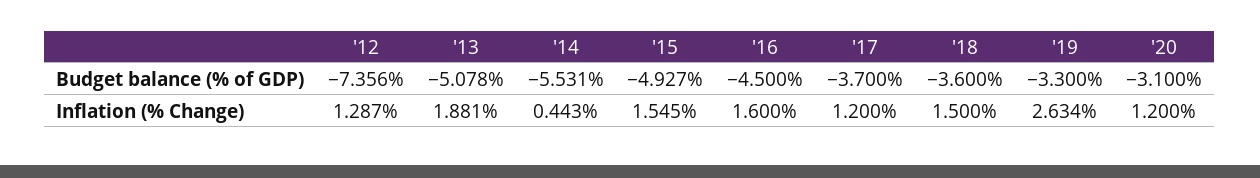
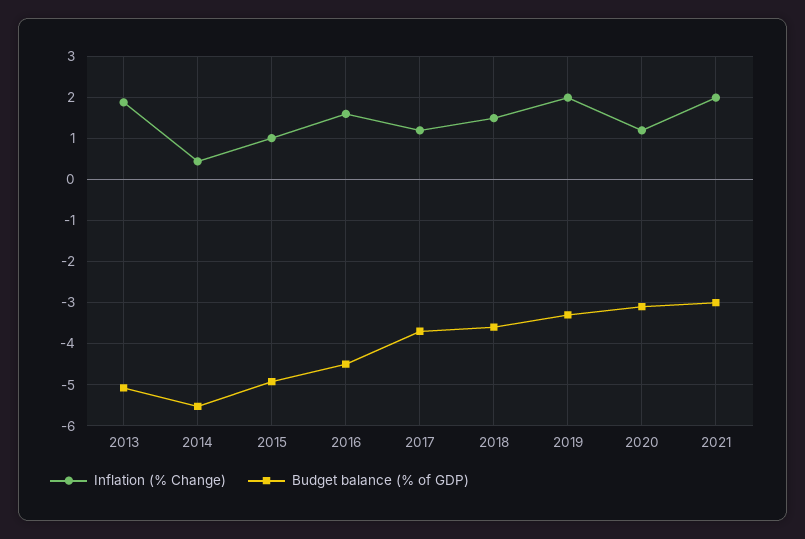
Budget balance (% of GDP), '12: -7.356 -> none
Inflation (% Change), '12: 1.287 -> none
Inflation (% Change), '15: 1.545 -> 1
Inflation (% Change), '19: 2.634 -> 2
Inflation (% Change), 2021: none -> 2
Budget balance (% of GDP), 2021: none -> -3

